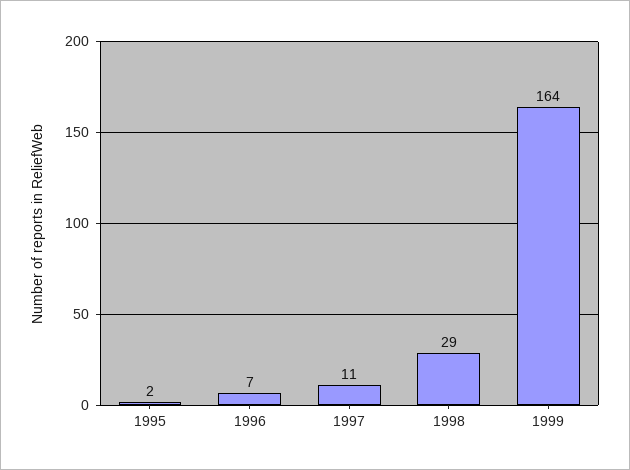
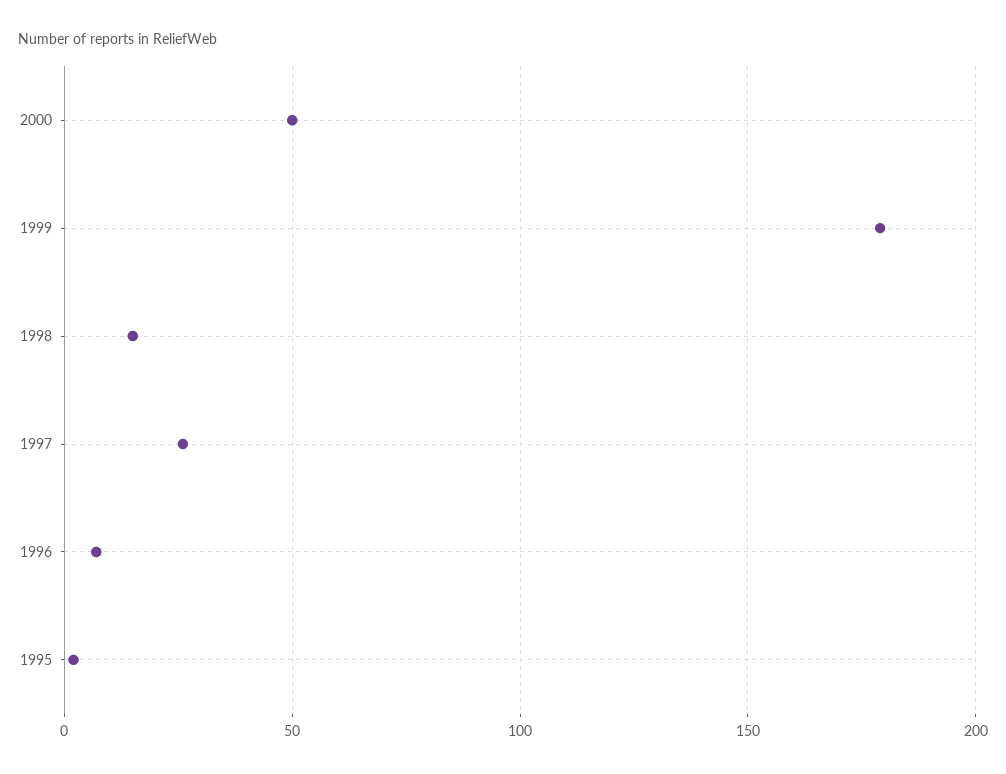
1997: 11 -> 25
1998: 29 -> 15
1999: 164 -> 180
2000: none -> 50

